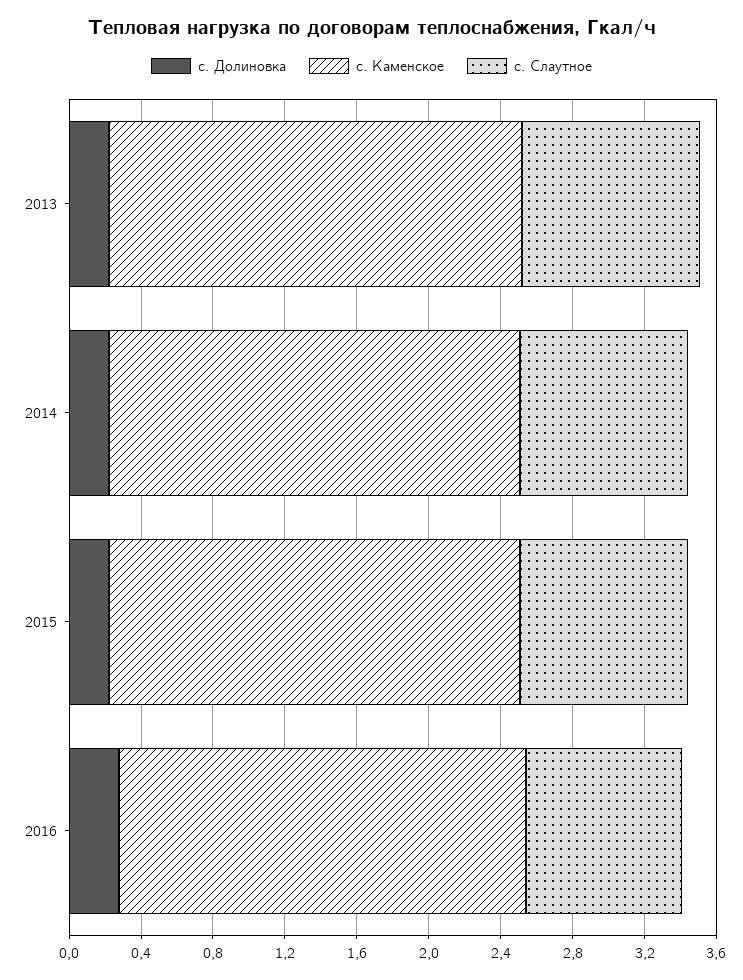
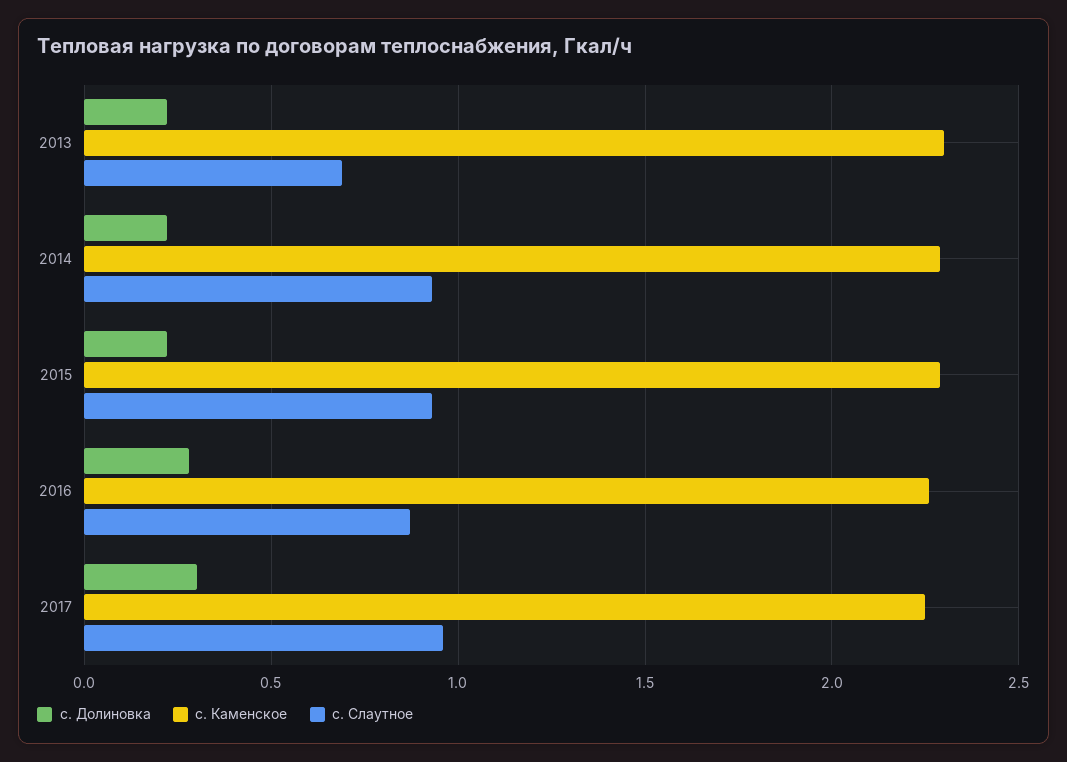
с. Слаутное, 2013: 1 -> 0.7
с. Долиновка, 2017: none -> 0.3
с. Каменское, 2017: none -> 2.25
с. Слаутное, 2017: none -> 0.95

